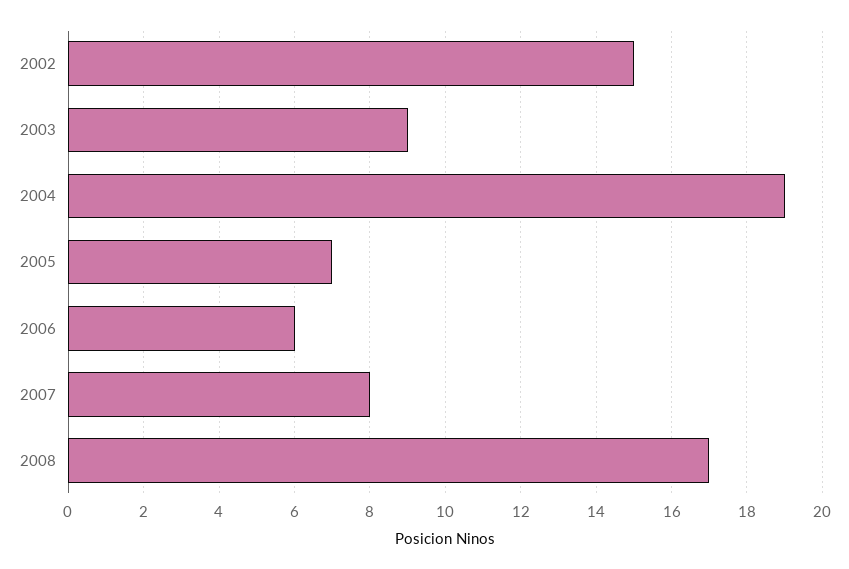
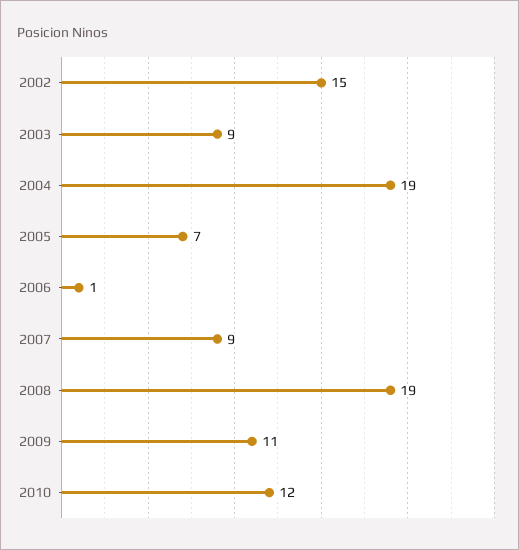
2006: 6 -> 1
2007: 8 -> 9
2008: 17 -> 19
2009: none -> 11
2010: none -> 12

